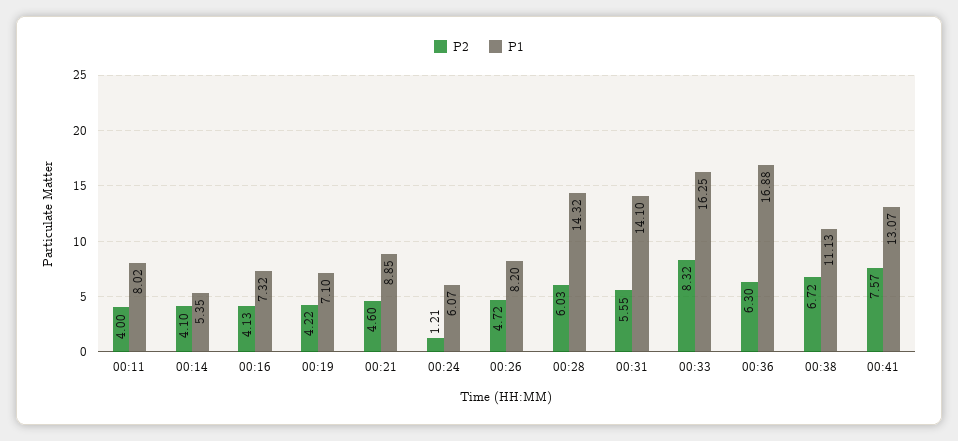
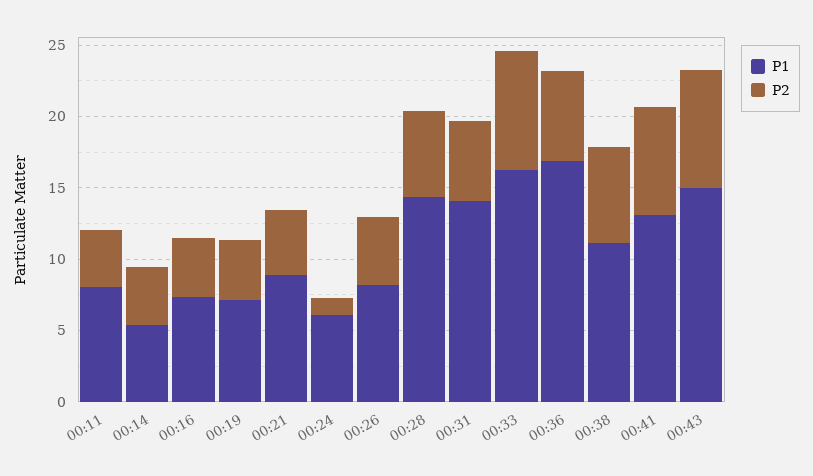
P1, 00:43: none -> 15
P2, 00:43: none -> 8

